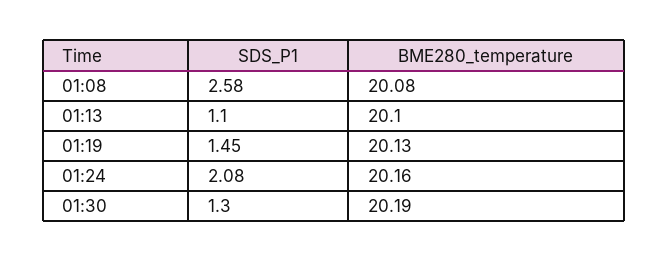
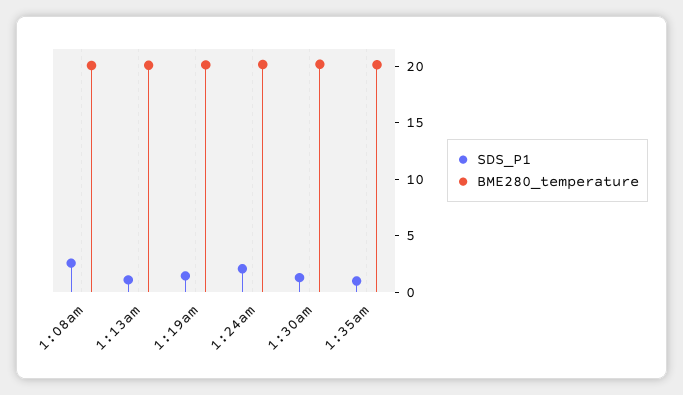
SDS_P1, 1:35am: none -> 1
BME280_temperature, 1:35am: none -> 20

